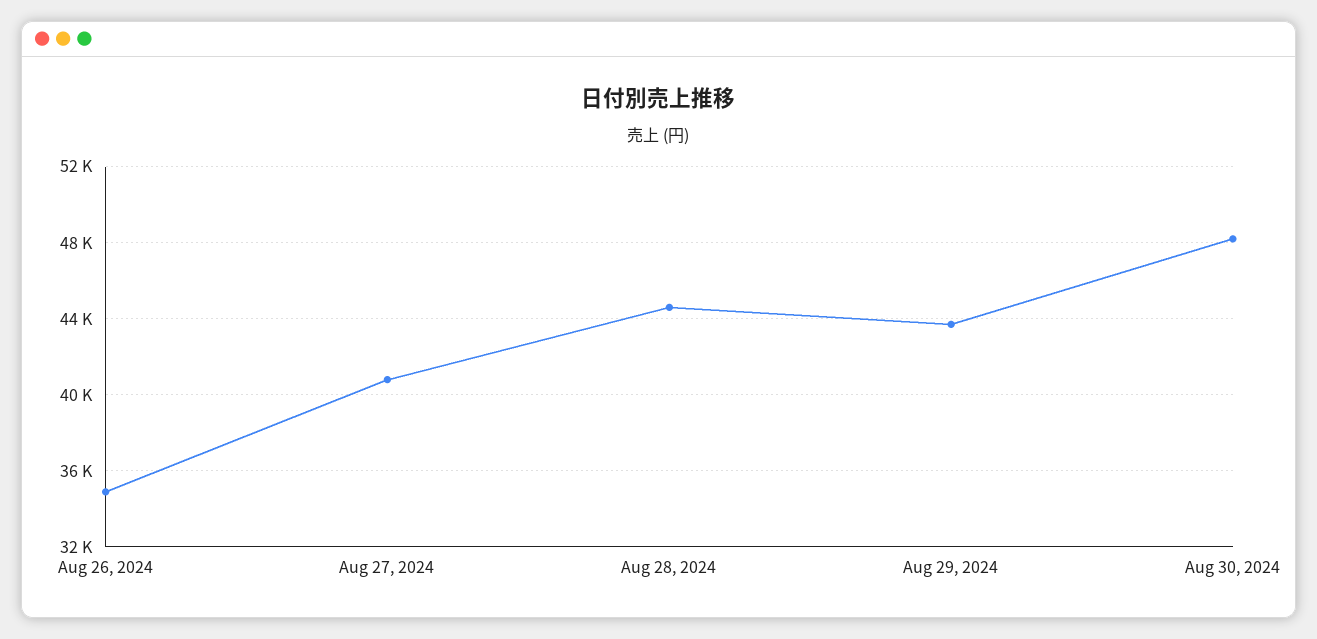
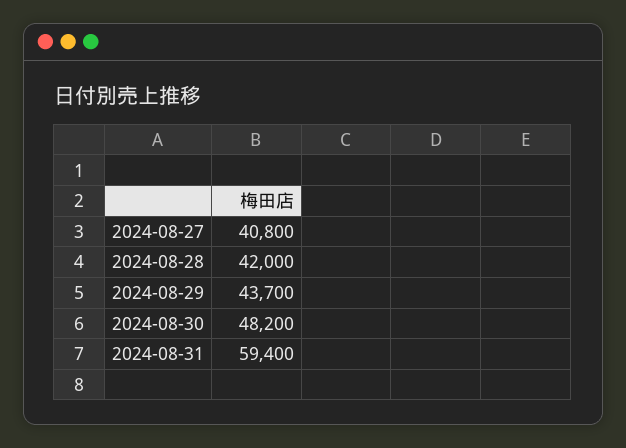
Aug 26, 2024: 35000 -> none
Aug 28, 2024: 44500 -> 42000
2024-08-31: none -> 59400

